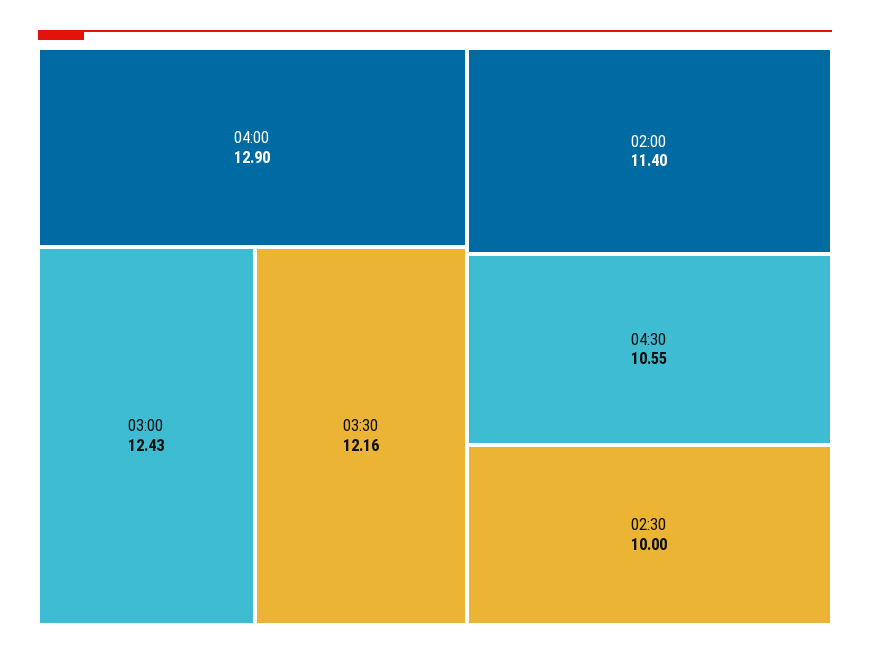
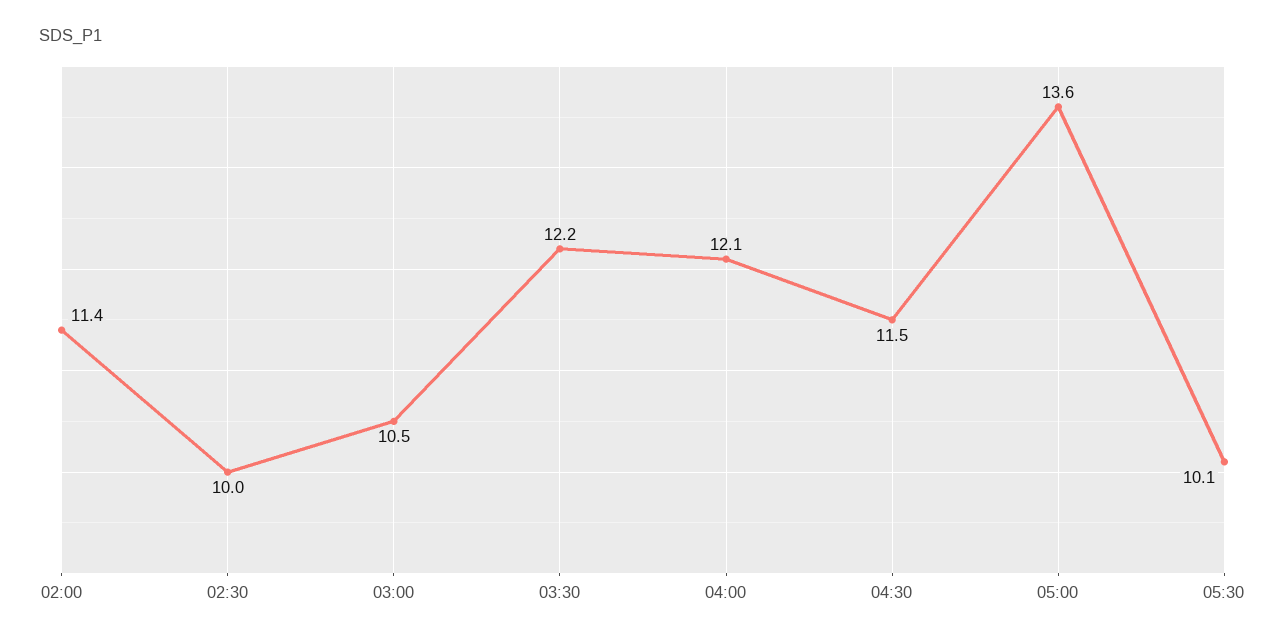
04:00: 12.9 -> 12.1
03:00: 12.43 -> 10.5
04:30: 10.55 -> 11.5
05:00: none -> 13.6
05:30: none -> 10.1

